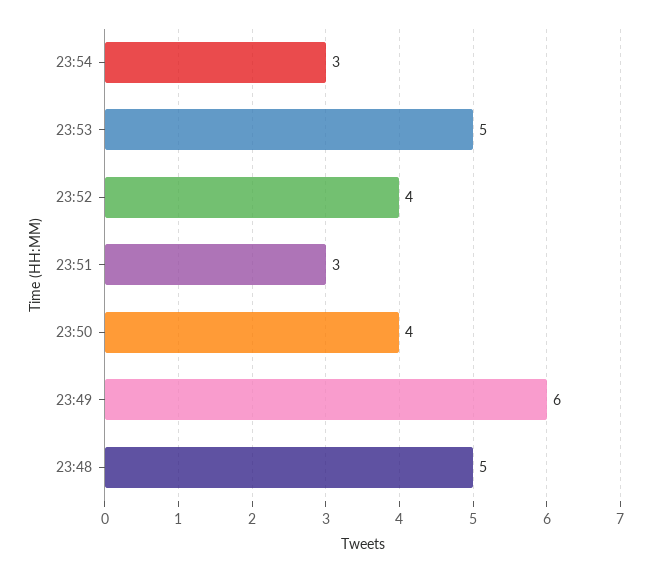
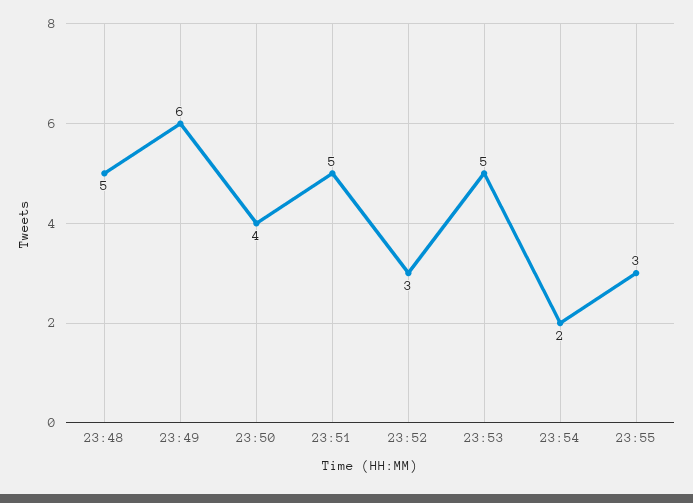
23:54: 3 -> 2
23:52: 4 -> 3
23:51: 3 -> 5
23:55: none -> 3

